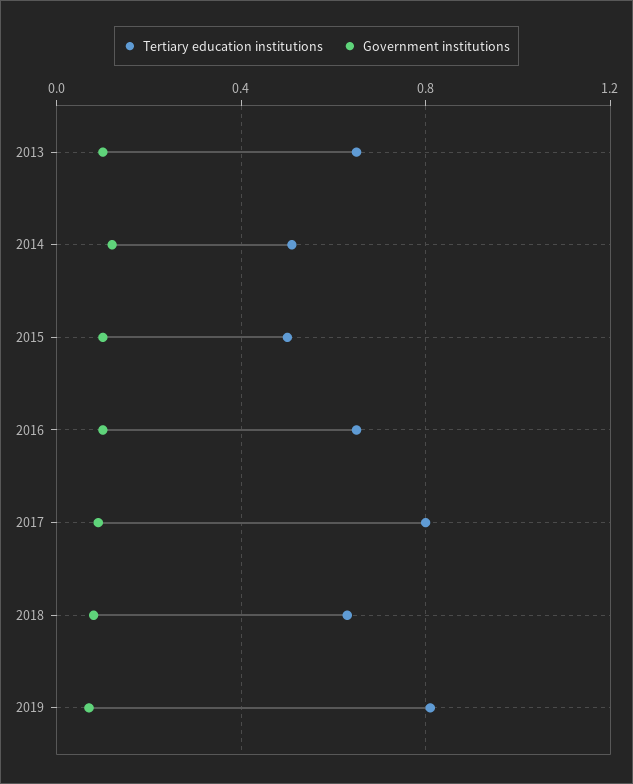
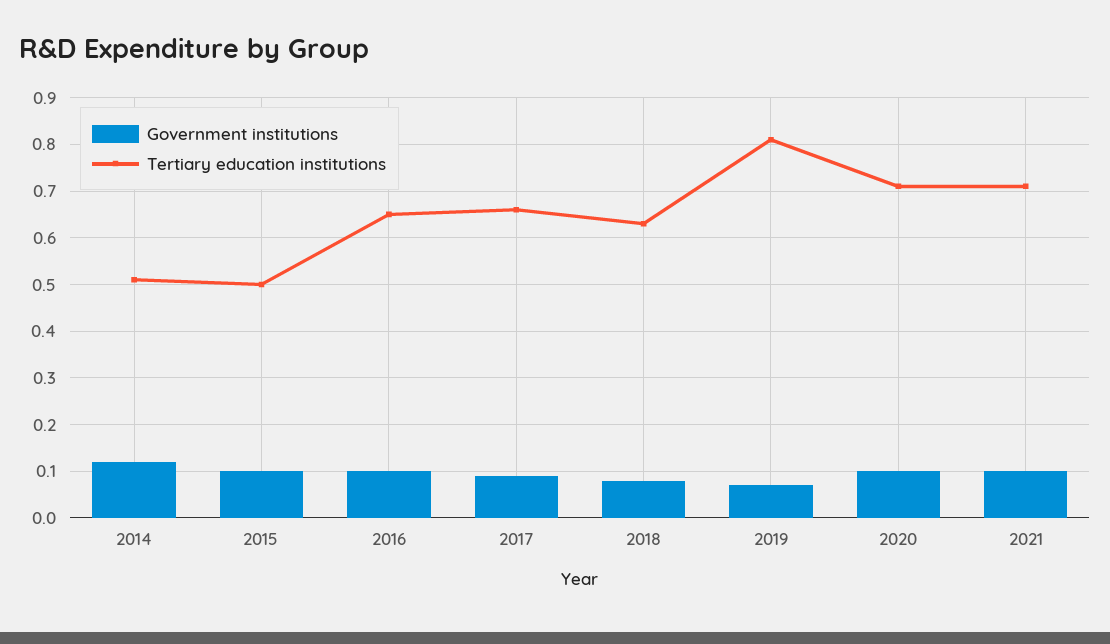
Tertiary education institutions, 2013: 0.65 -> none
Government institutions, 2013: 0.1 -> none
Tertiary education institutions, 2017: 0.8 -> 0.65
Government institutions, 2020: none -> 0.1
Tertiary education institutions, 2020: none -> 0.7
Government institutions, 2021: none -> 0.1
Tertiary education institutions, 2021: none -> 0.7

